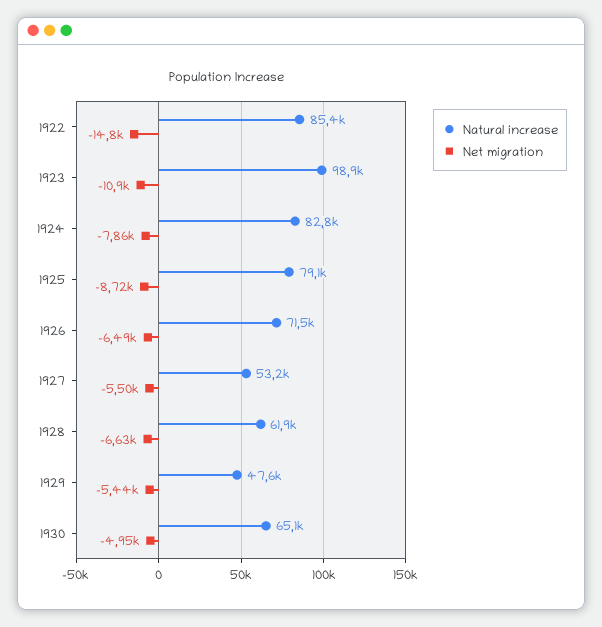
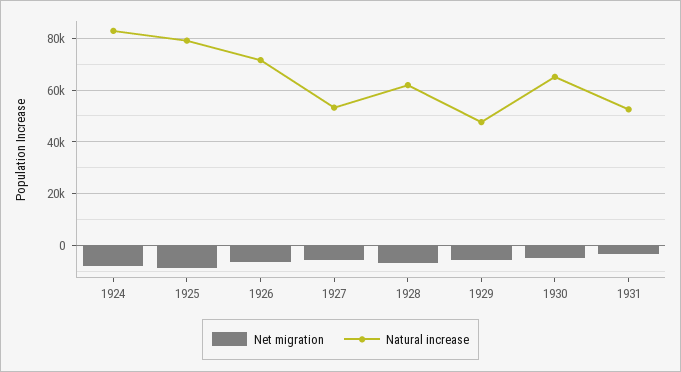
Natural increase, 1922: 85400 -> none
Net migration, 1922: -14800 -> none
Natural increase, 1923: 98900 -> none
Net migration, 1923: -10900 -> none
Net migration, 1931: none -> -2500
Natural increase, 1931: none -> 52500

